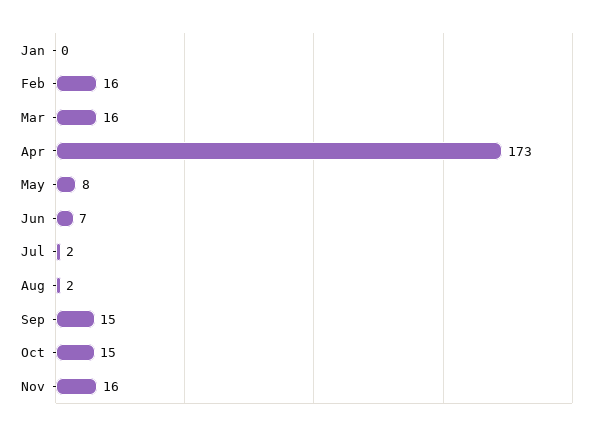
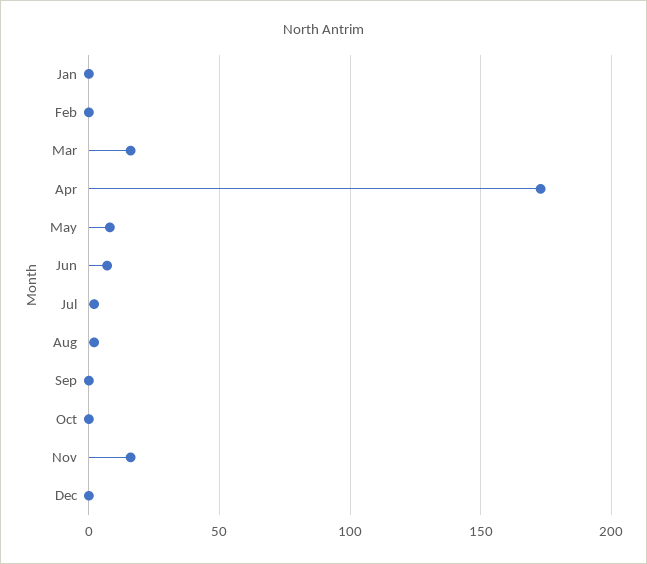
Feb: 16 -> 0
Sep: 15 -> 0
Oct: 15 -> 0
Dec: none -> 0

